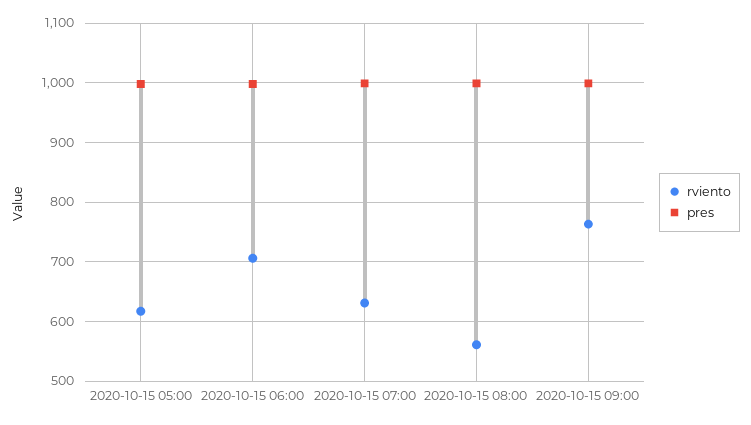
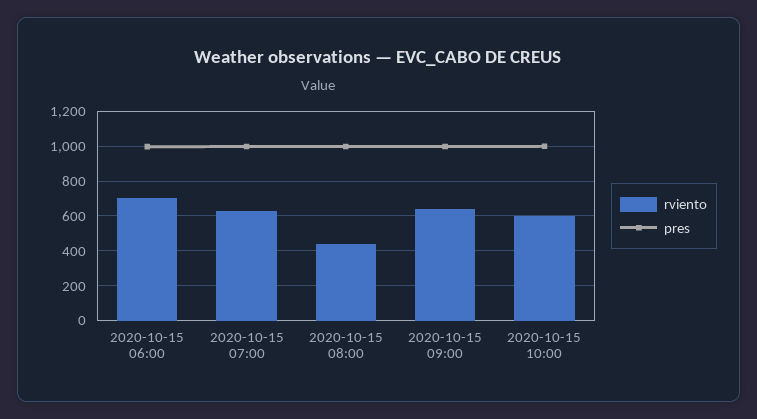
rviento, 2020-10-15 05:00: 620 -> none
pres, 2020-10-15 05:00: 1000 -> none
rviento, 2020-10-15 08:00: 560 -> 450
rviento, 2020-10-15 09:00: 760 -> 650
rviento, 2020-10-15 10:00: none -> 600
pres, 2020-10-15 10:00: none -> 1000

